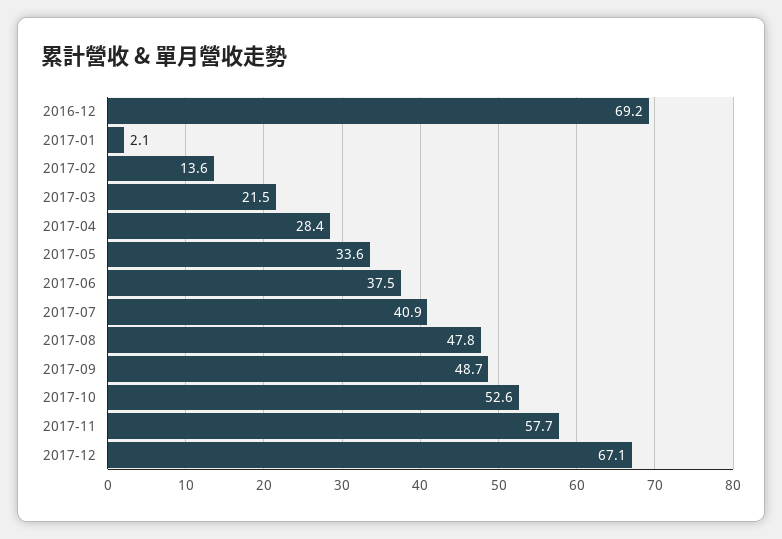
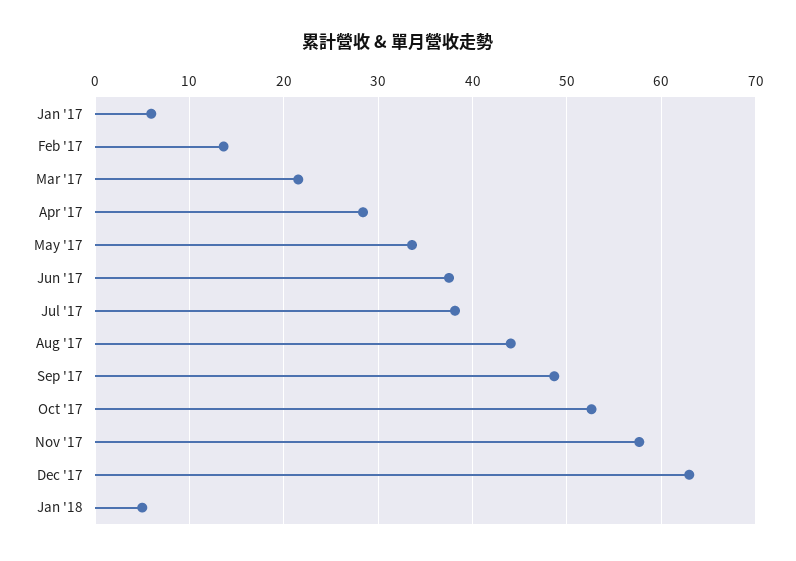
2016-12: 69.2 -> none
2017-01: 2.1 -> 6
2017-07: 40.9 -> 38
2017-08: 47.8 -> 44
2017-12: 67.1 -> 63
Jan '18: none -> 5

